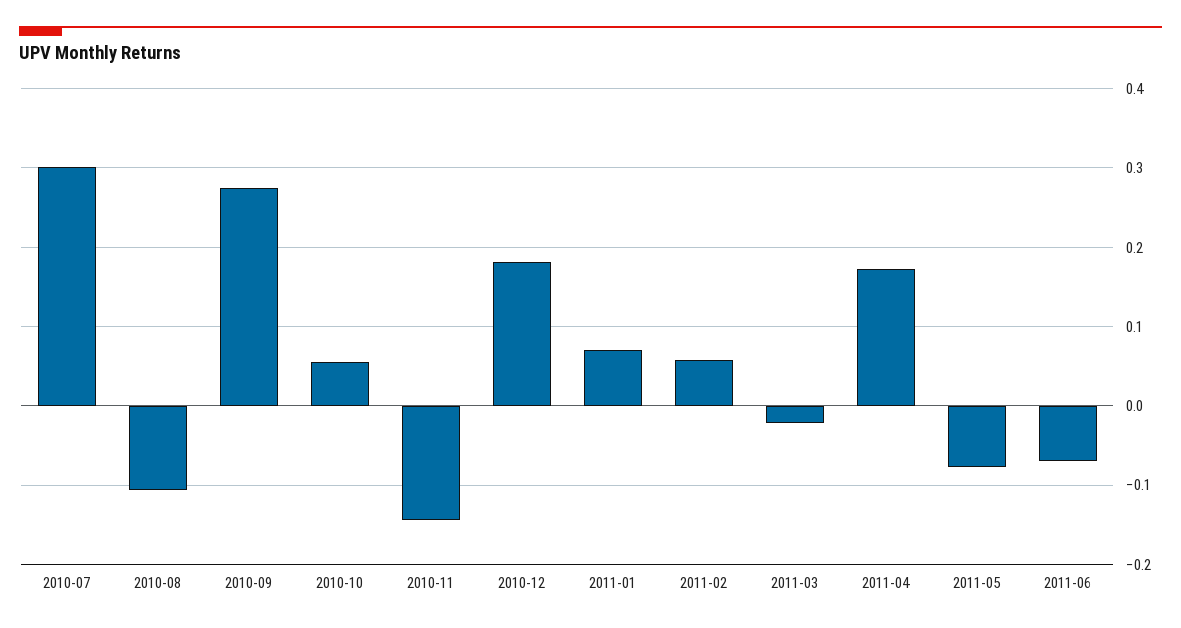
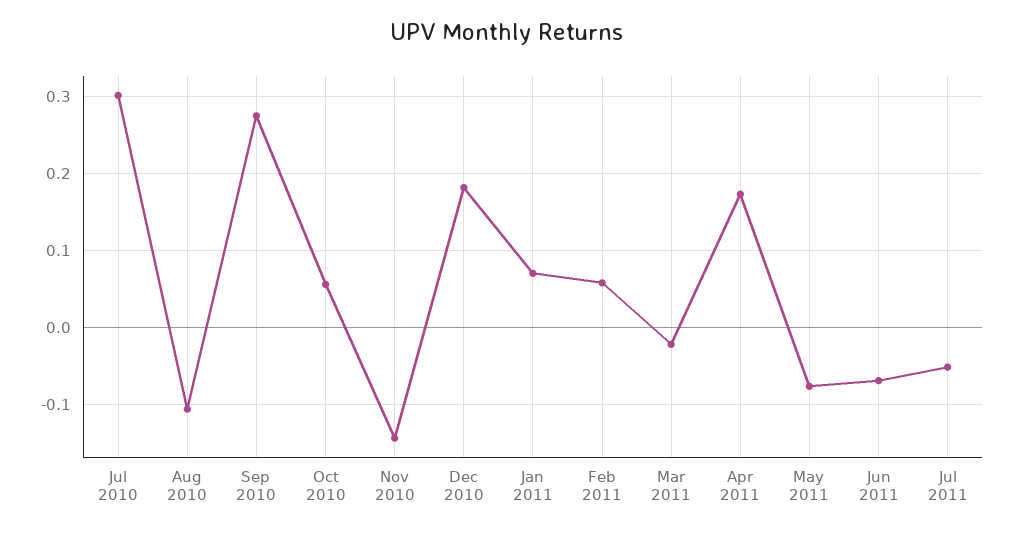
Jul 2011: none -> -0.05

